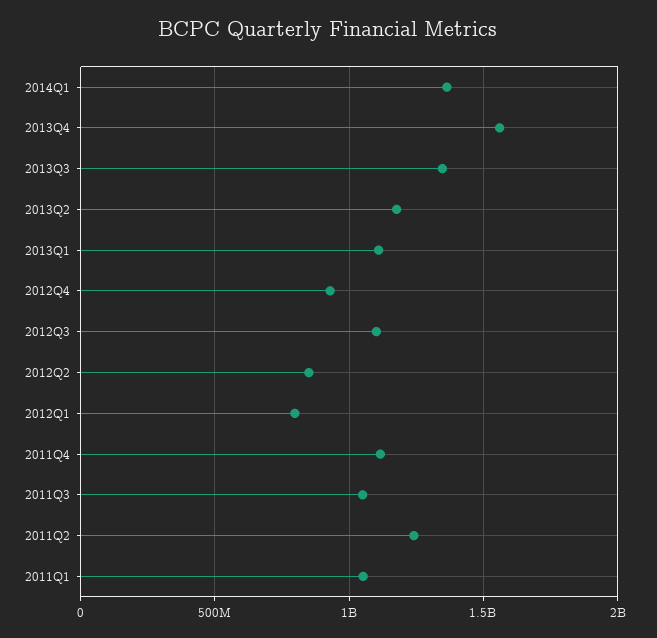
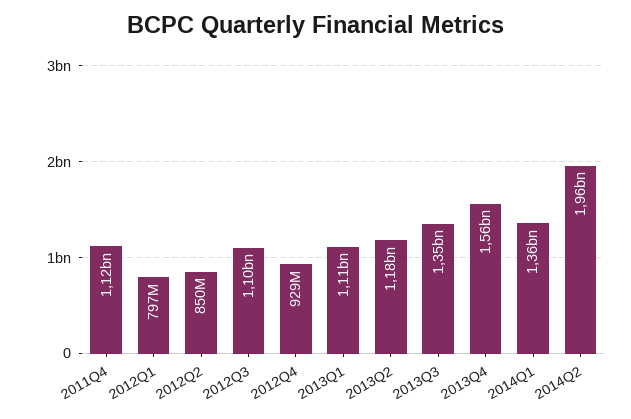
2011Q3: 1050000000 -> none
2011Q2: 1250000000 -> none
2011Q1: 1050000000 -> none
2014Q2: none -> 1960000000

